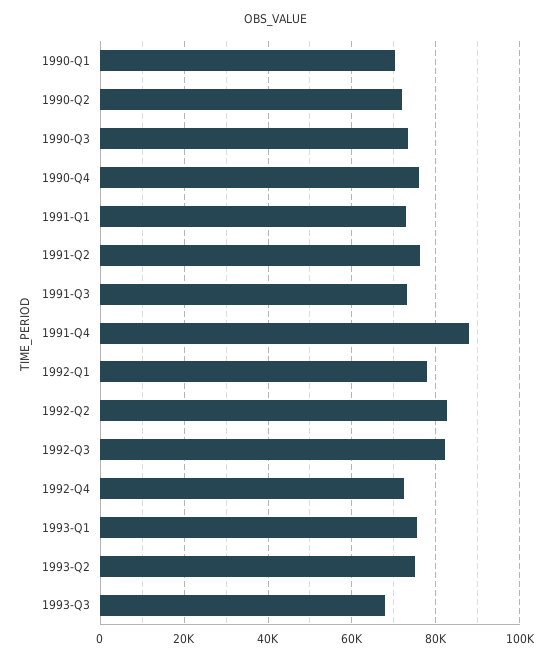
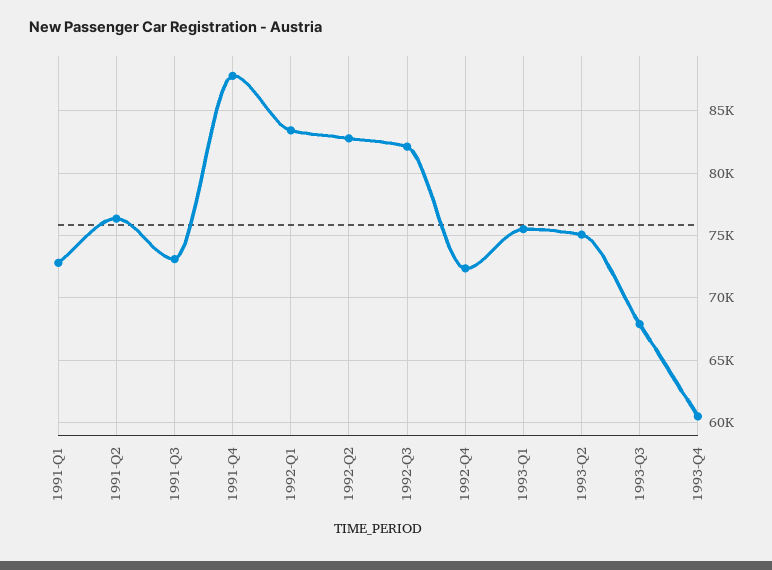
1990-Q1: 70000 -> none
1990-Q2: 72000 -> none
1990-Q3: 74000 -> none
1990-Q4: 76000 -> none
1992-Q1: 78000 -> 83500
1993-Q4: none -> 60500

